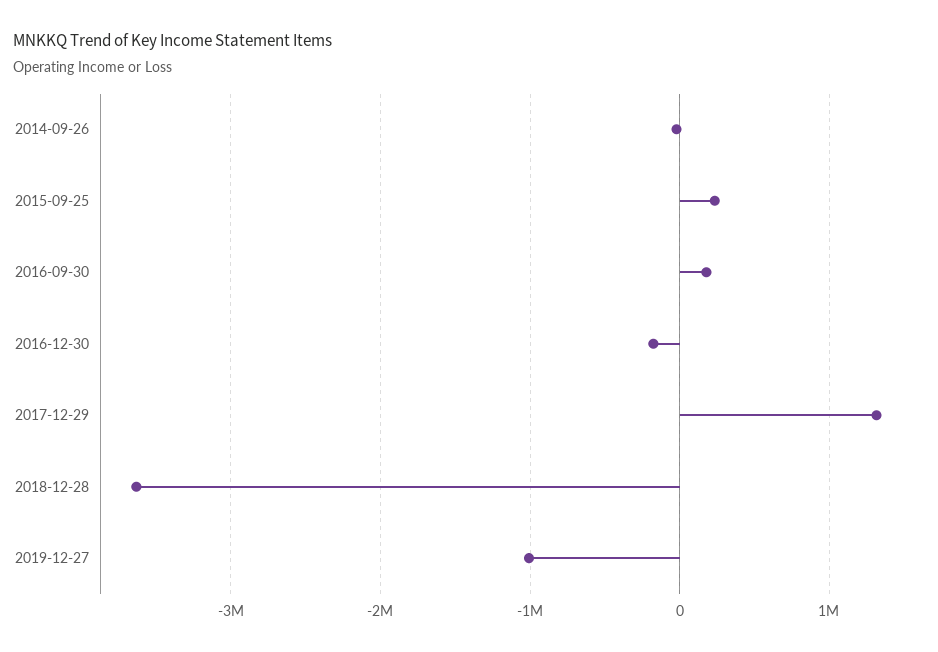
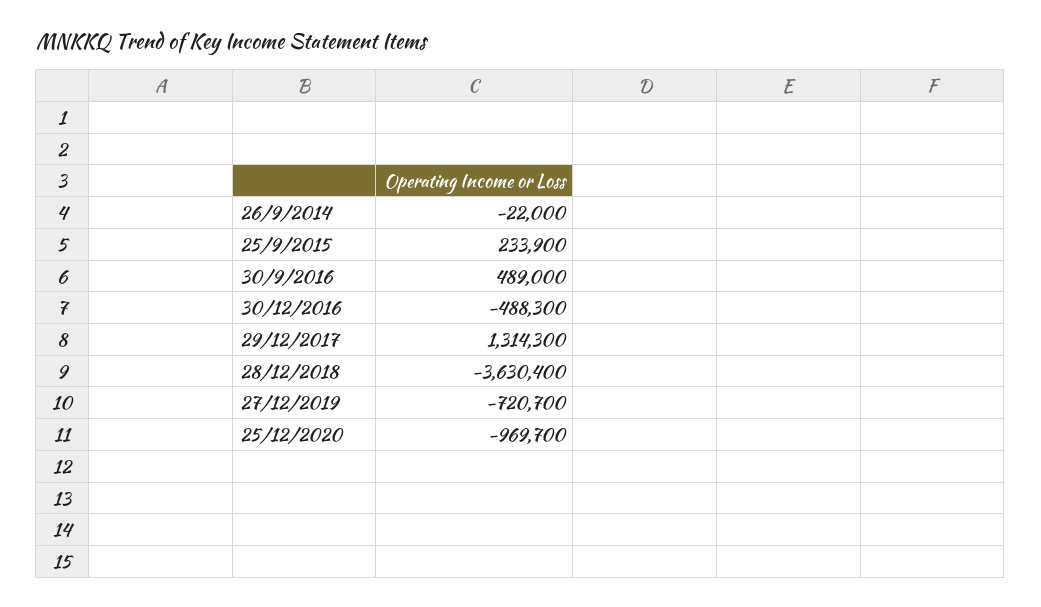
2016-09-30: 200000 -> 489000
2016-12-30: -200000 -> -488300
2019-12-27: -1000000 -> -720700
25/12/2020: none -> -969700

